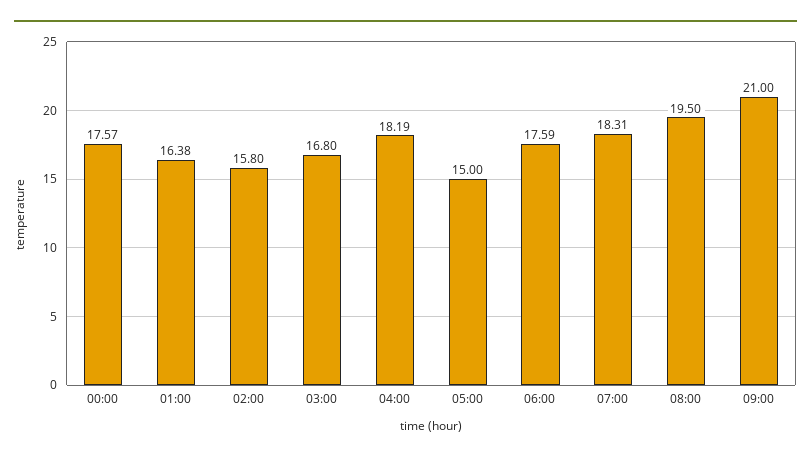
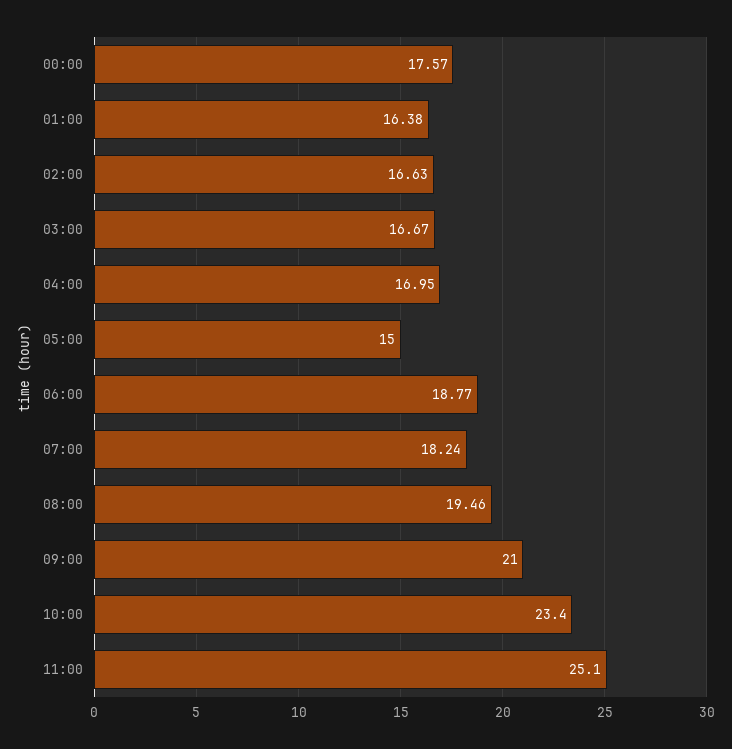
02:00: 15.8 -> 16.63
03:00: 16.8 -> 16.67
04:00: 18.19 -> 16.95
06:00: 17.59 -> 18.77
07:00: 18.31 -> 18.24
08:00: 19.5 -> 19.46
10:00: none -> 23.4
11:00: none -> 25.1

